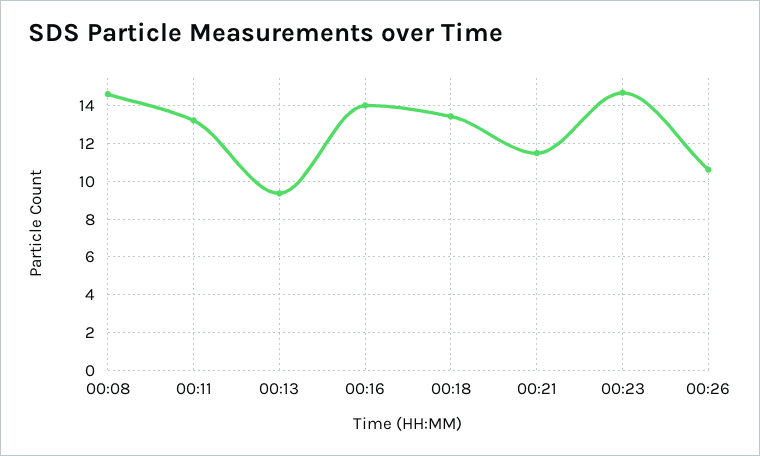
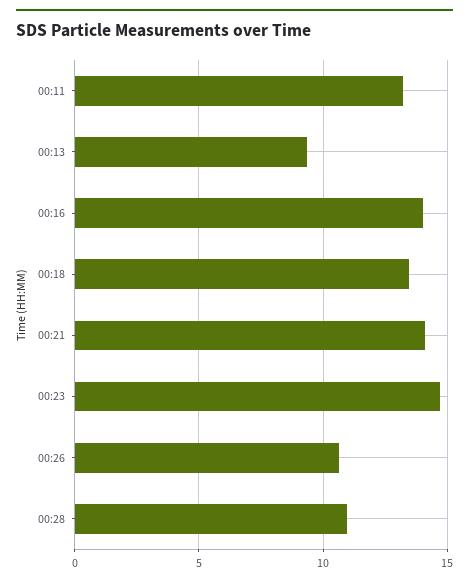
00:08: 14.5 -> none
00:21: 11.5 -> 14
00:28: none -> 11

